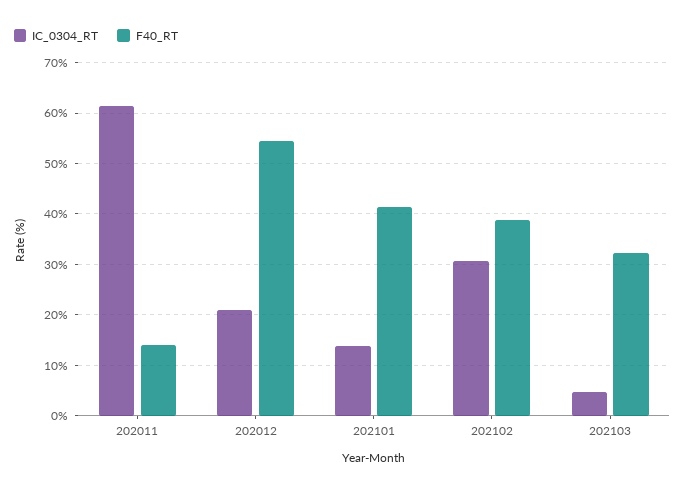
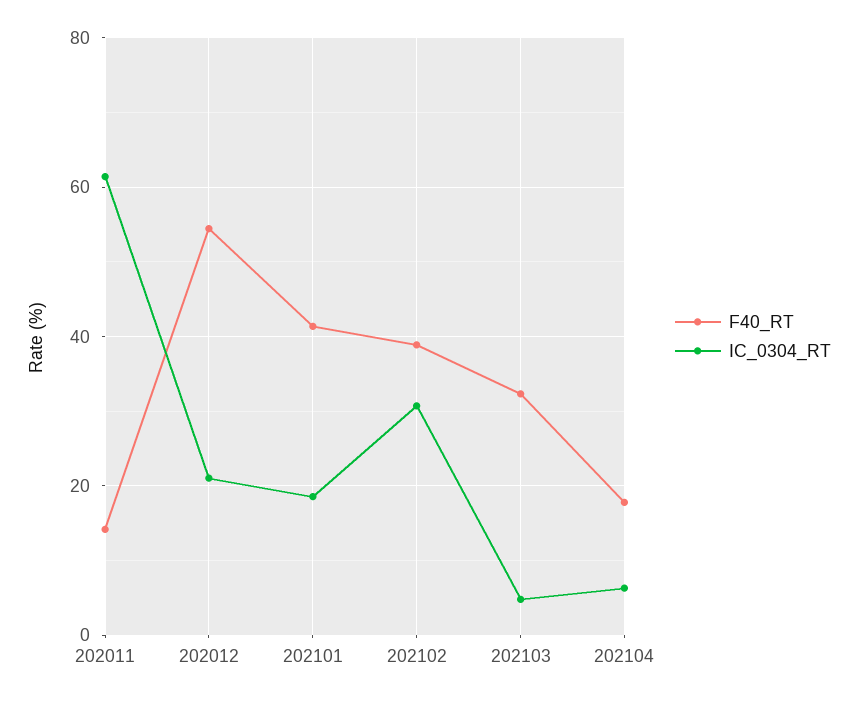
IC_0304_RT, 202101: 14 -> 18
F40_RT, 202104: none -> 18
IC_0304_RT, 202104: none -> 6

